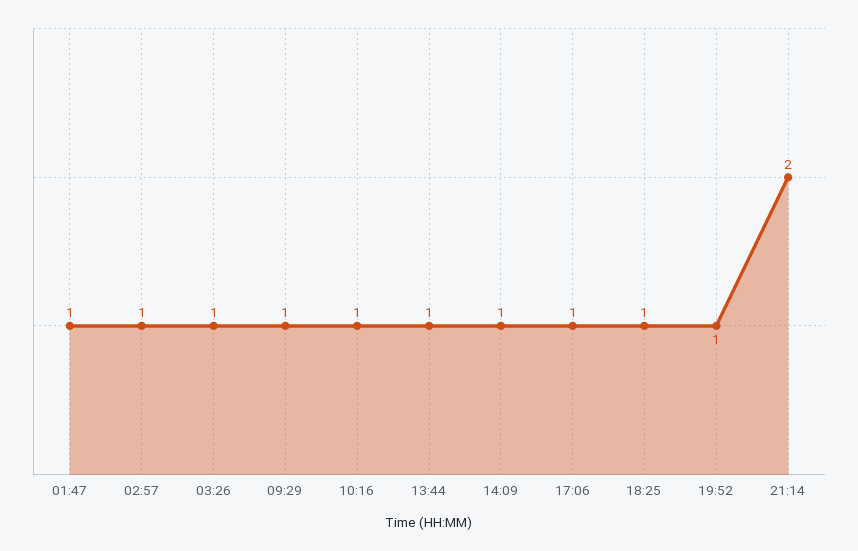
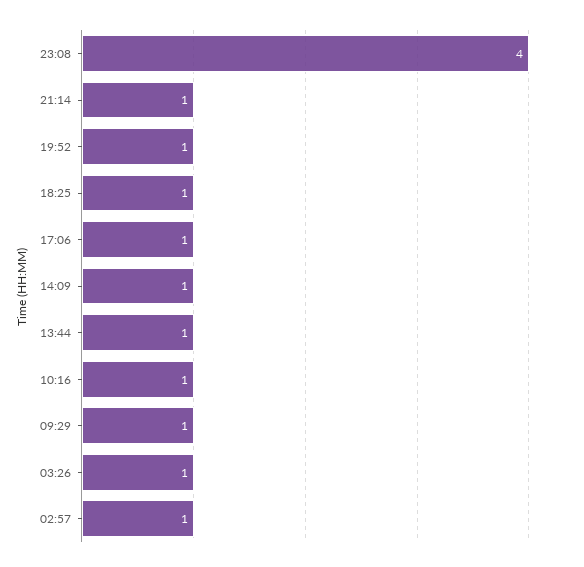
01:47: 1 -> none
21:14: 2 -> 1
23:08: none -> 4

